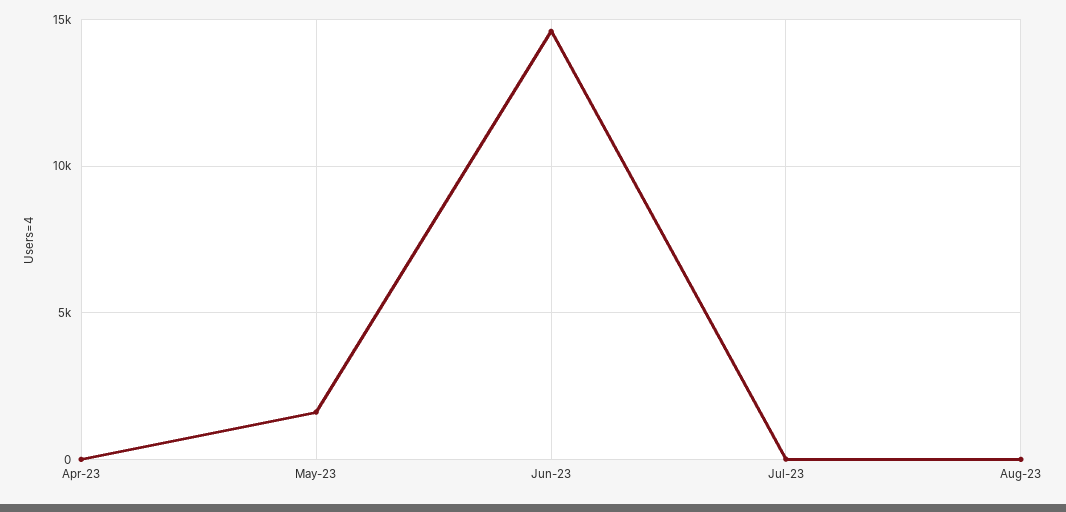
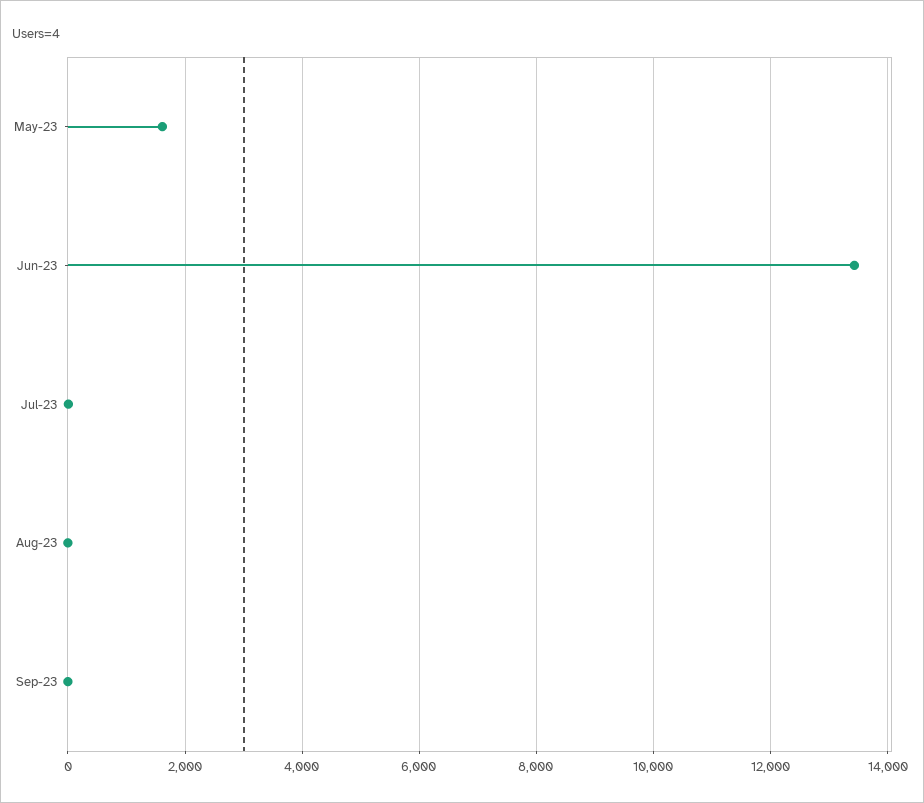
Apr-23: 0 -> none
Jun-23: 14500 -> 13400
Sep-23: none -> 0

